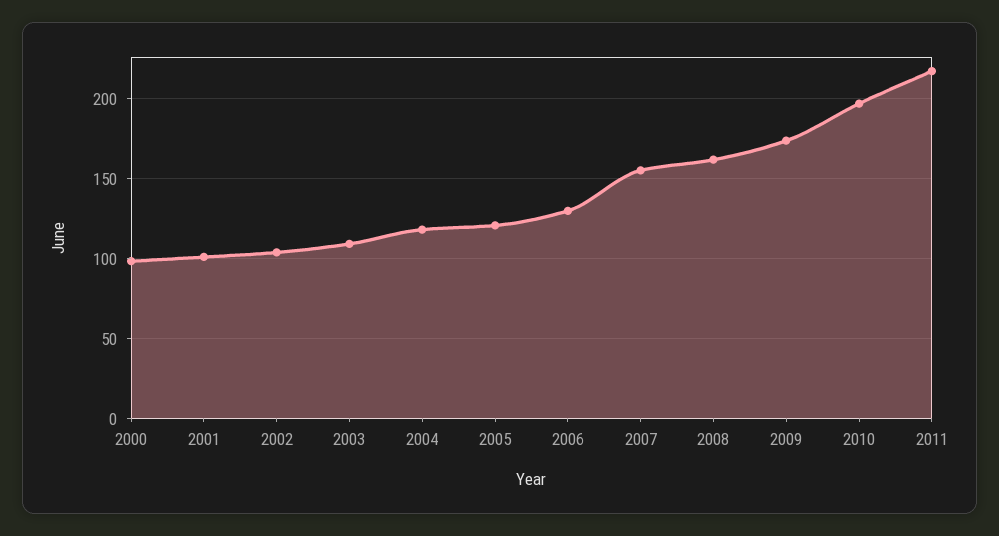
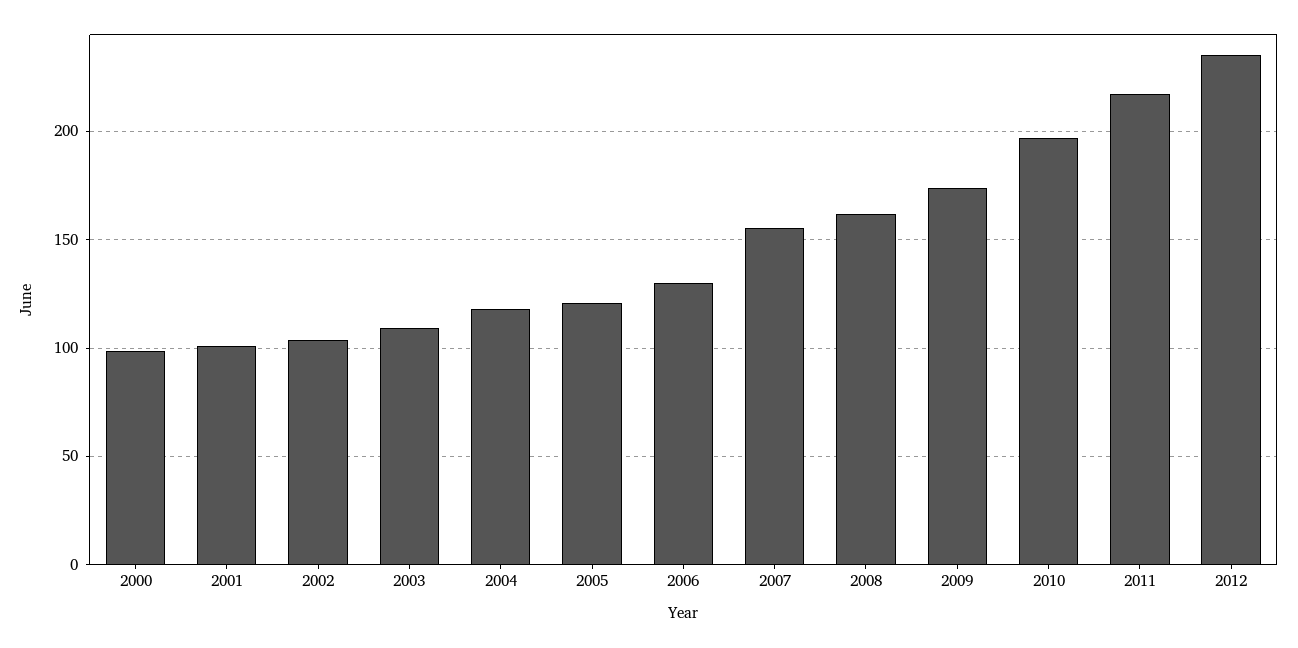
2012: none -> 235

